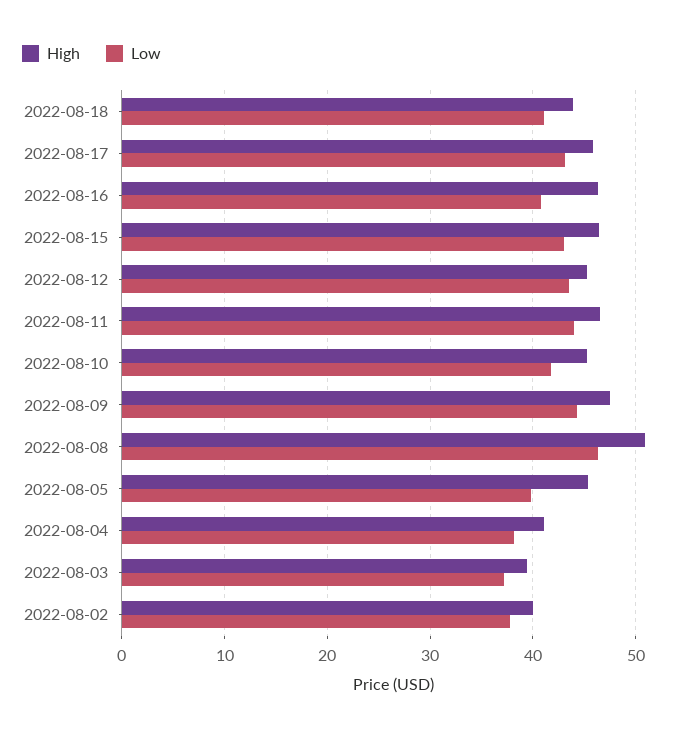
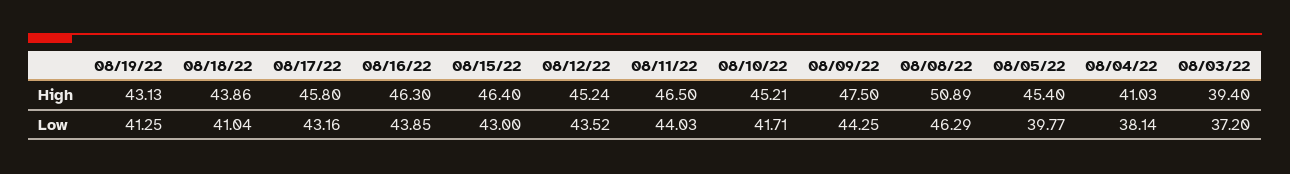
Low, 2022-08-16: 41 -> 43.85
High, 2022-08-02: 40 -> none
Low, 2022-08-02: 38 -> none
High, 08/19/22: none -> 43.13
Low, 08/19/22: none -> 41.25

